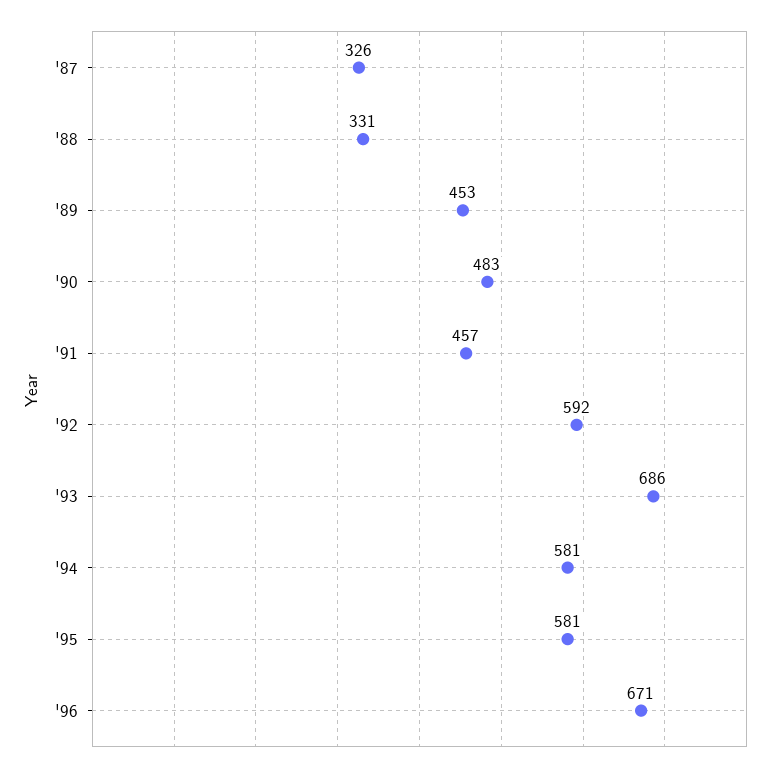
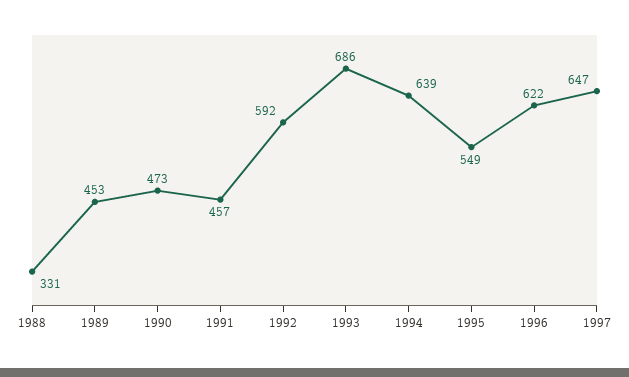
'87: 326 -> none
'90: 483 -> 473
'94: 581 -> 639
'95: 581 -> 549
'96: 671 -> 622
1997: none -> 647

